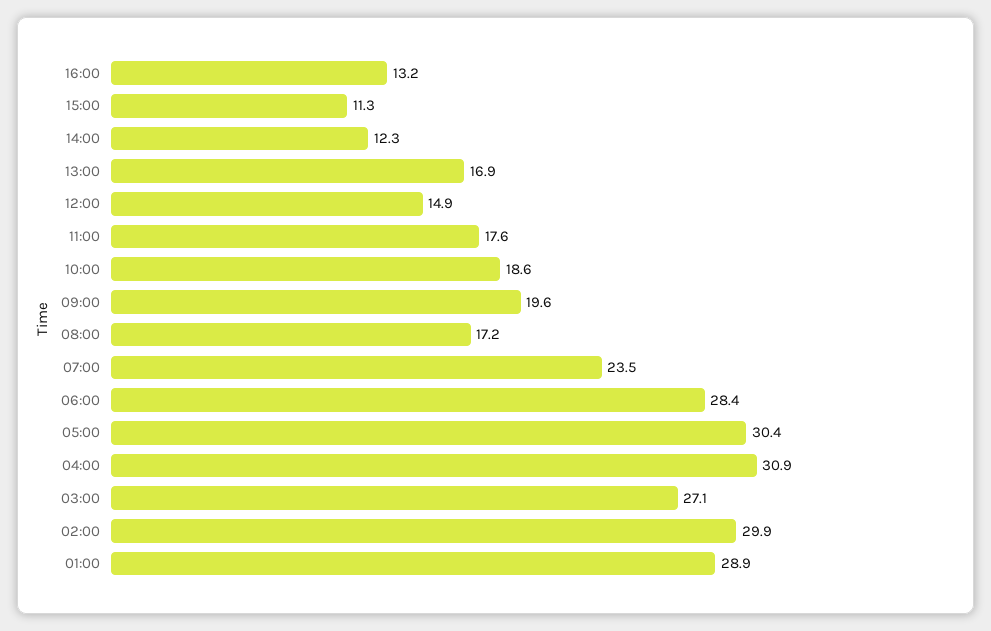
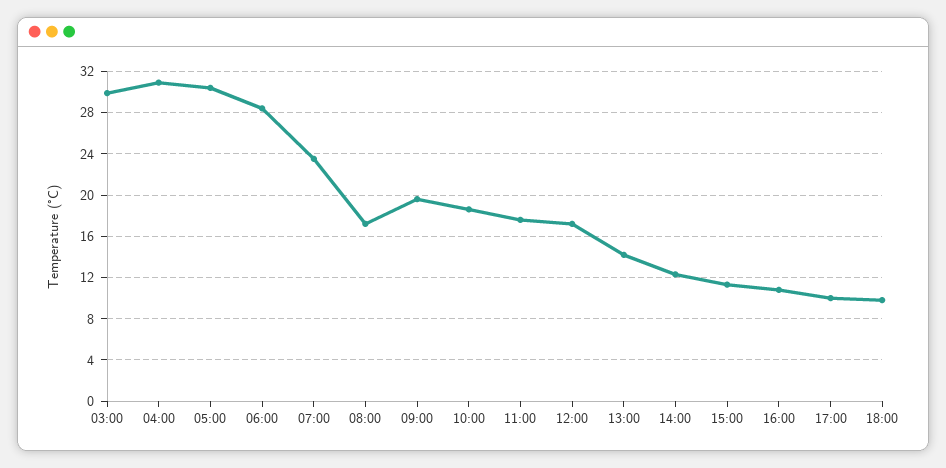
16:00: 13.2 -> 11
13:00: 16.9 -> 14
12:00: 14.9 -> 17
03:00: 27.1 -> 30
02:00: 29.9 -> none
01:00: 28.9 -> none
17:00: none -> 10
18:00: none -> 10

